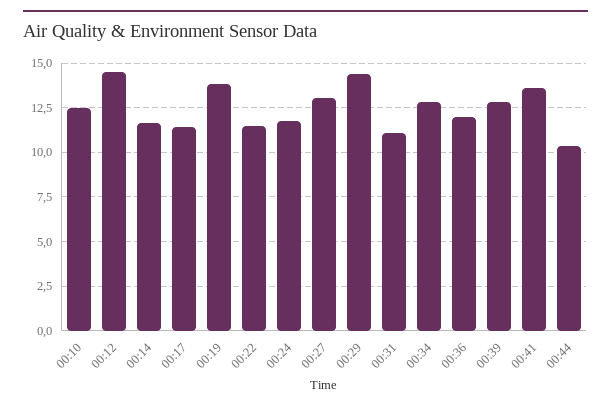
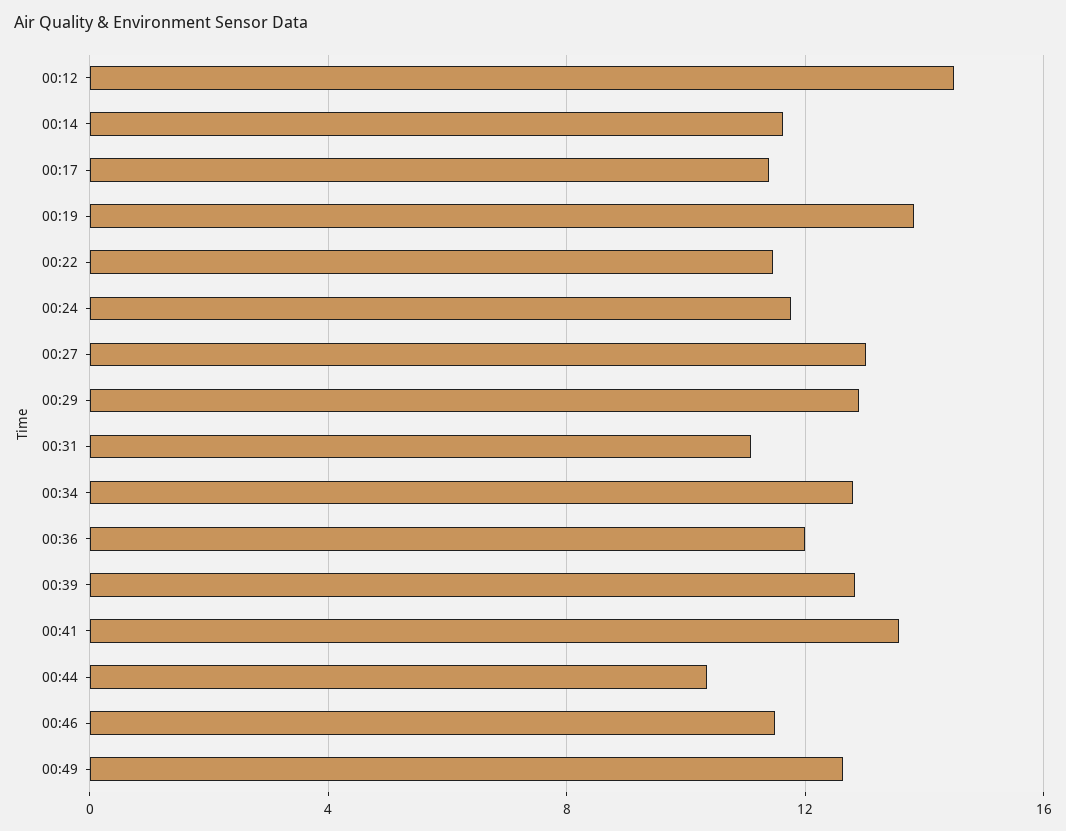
00:10: 12.5 -> none
00:29: 14.5 -> 13
00:46: none -> 11.5
00:49: none -> 12.5

